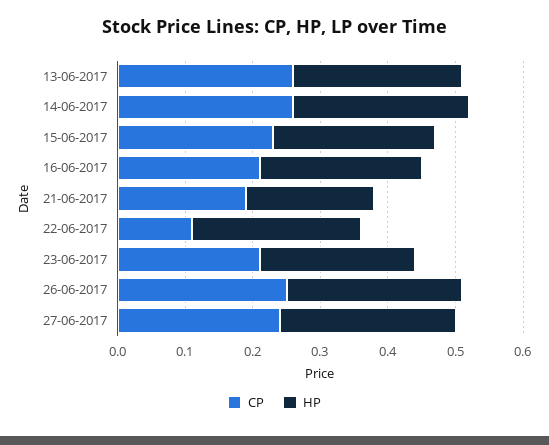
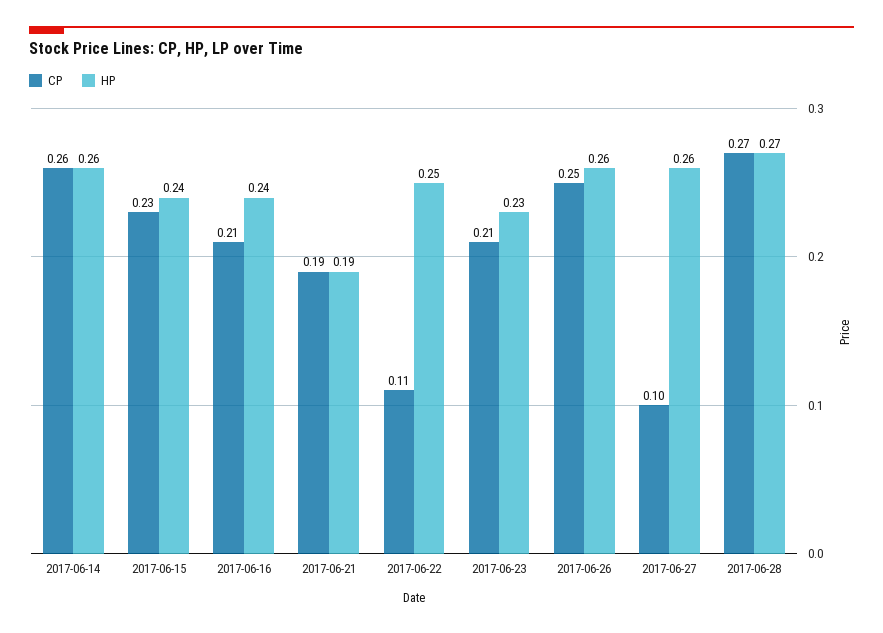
CP, 13-06-2017: 0.25 -> none
HP, 13-06-2017: 0.25 -> none
CP, 27-06-2017: 0.25 -> 0.1
CP, 2017-06-28: none -> 0.27
HP, 2017-06-28: none -> 0.27

